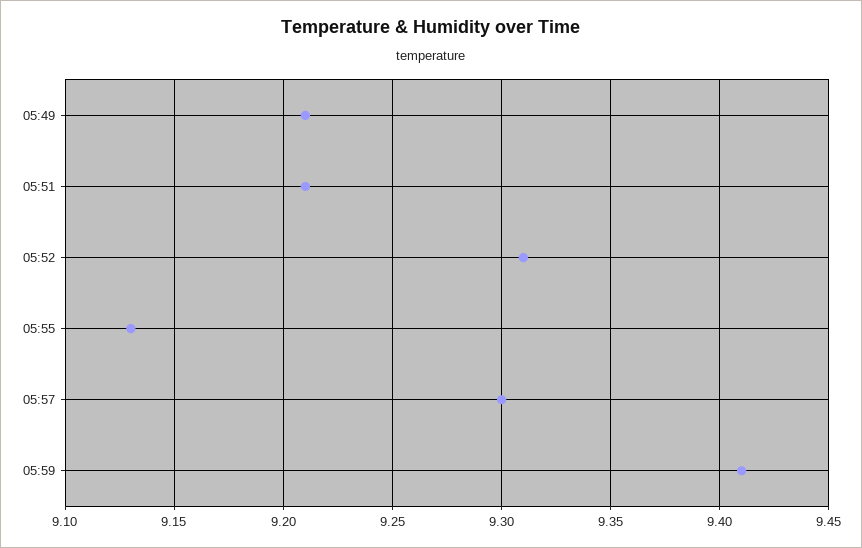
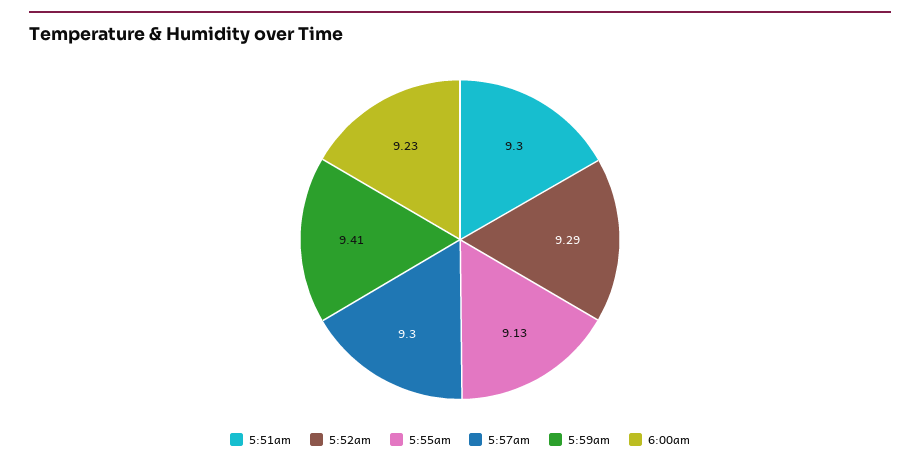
05:49: 9.21 -> none
05:51: 9.21 -> 9.3
05:52: 9.31 -> 9.29
6:00am: none -> 9.23

